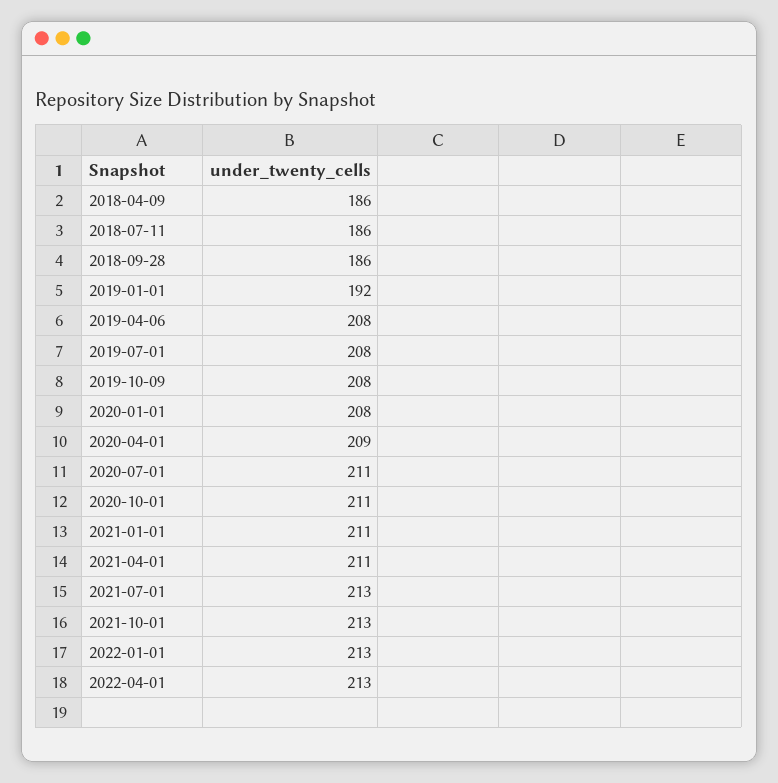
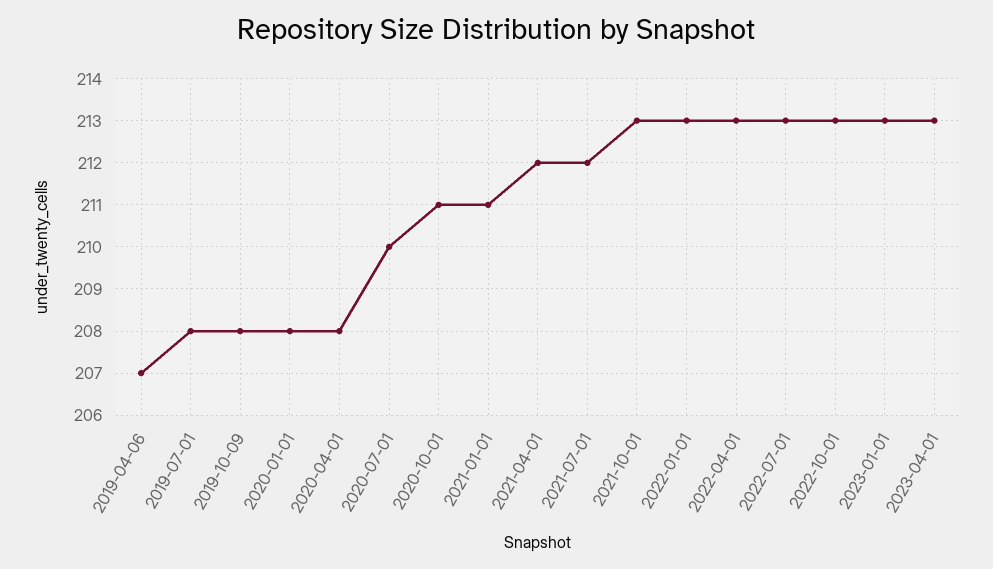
2018-04-09: 186 -> none
2018-07-11: 186 -> none
2018-09-28: 186 -> none
2019-01-01: 192 -> none
2019-04-06: 208 -> 207
2020-04-01: 209 -> 208
2020-07-01: 211 -> 210
2021-04-01: 211 -> 212
2021-07-01: 213 -> 212
2022-07-01: none -> 213
2022-10-01: none -> 213
2023-01-01: none -> 213
2023-04-01: none -> 213

